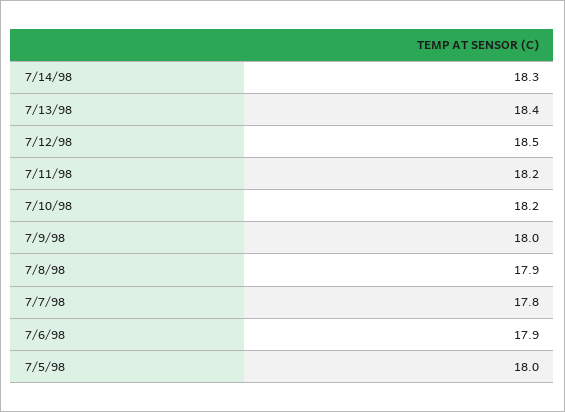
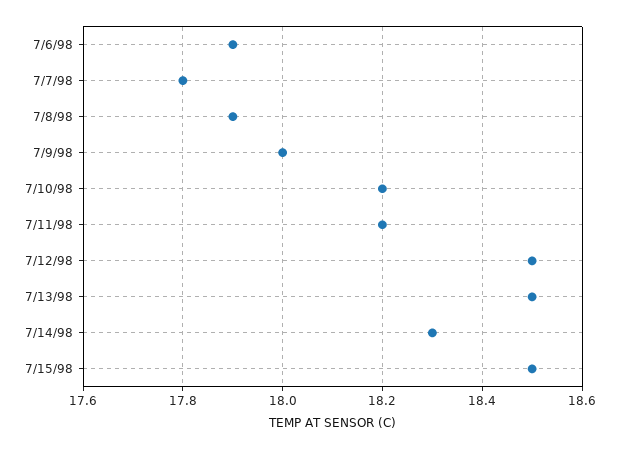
7/13/98: 18.4 -> 18.5
7/5/98: 18 -> none
7/15/98: none -> 18.5

